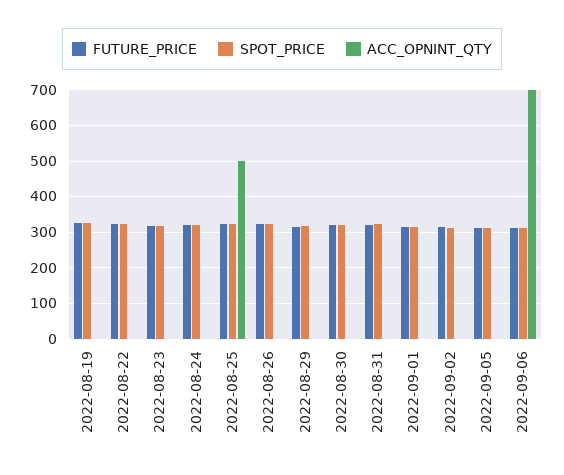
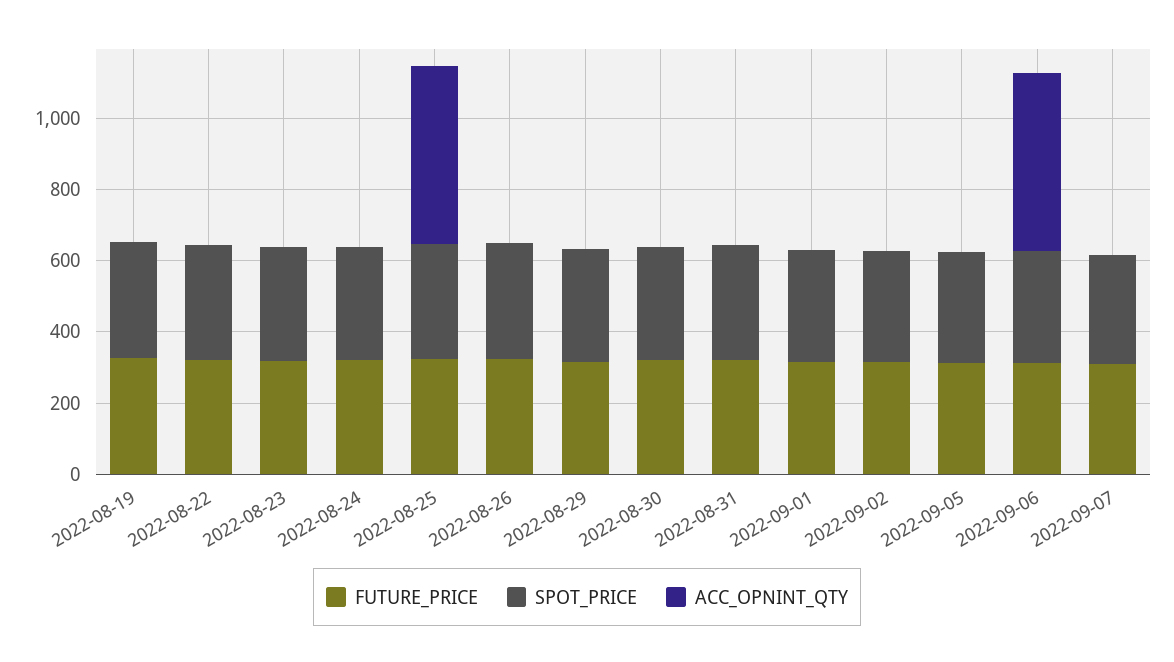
ACC_OPNINT_QTY, 2022-09-06: 700 -> 500
FUTURE_PRICE, 2022-09-07: none -> 300
SPOT_PRICE, 2022-09-07: none -> 300
ACC_OPNINT_QTY, 2022-09-07: none -> 0

